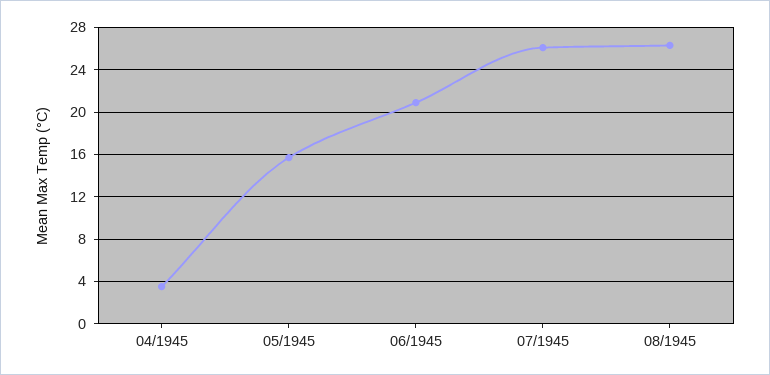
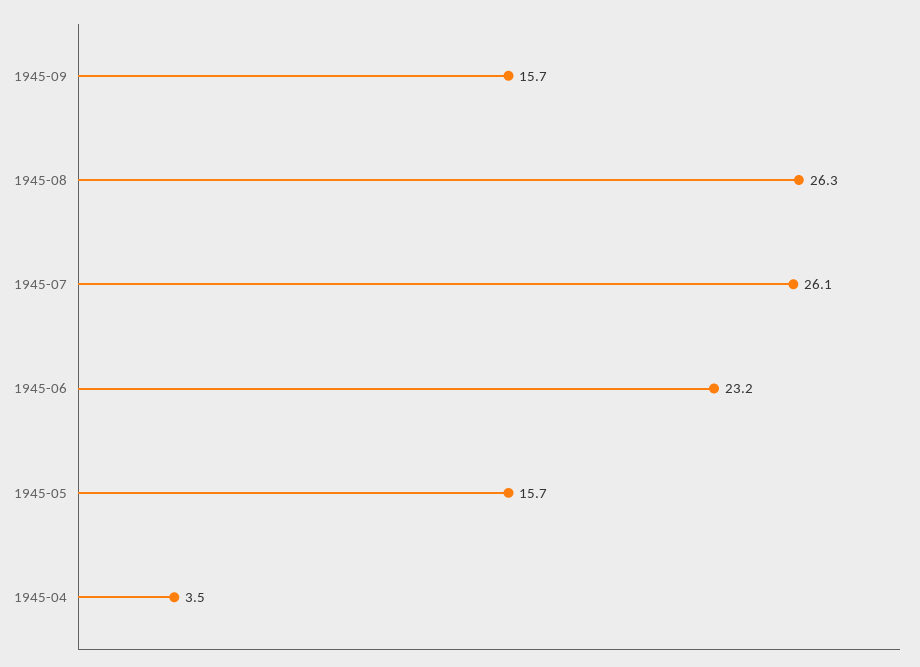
06/1945: 21 -> 23.2
1945-09: none -> 15.7

